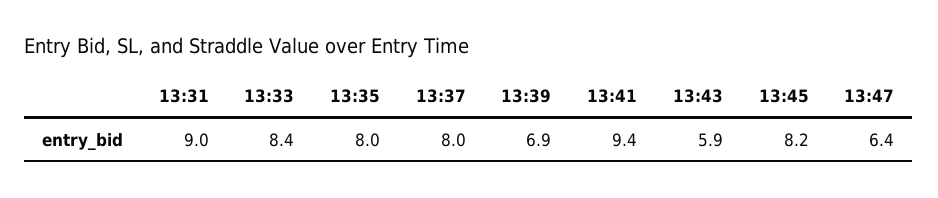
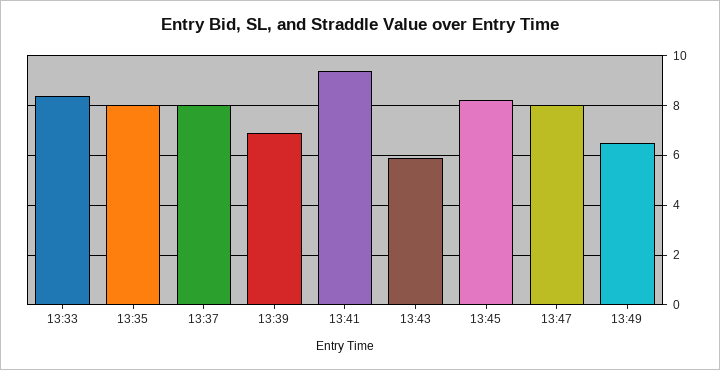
13:31: 9 -> none
13:47: 6.4 -> 8
13:49: none -> 6.5

